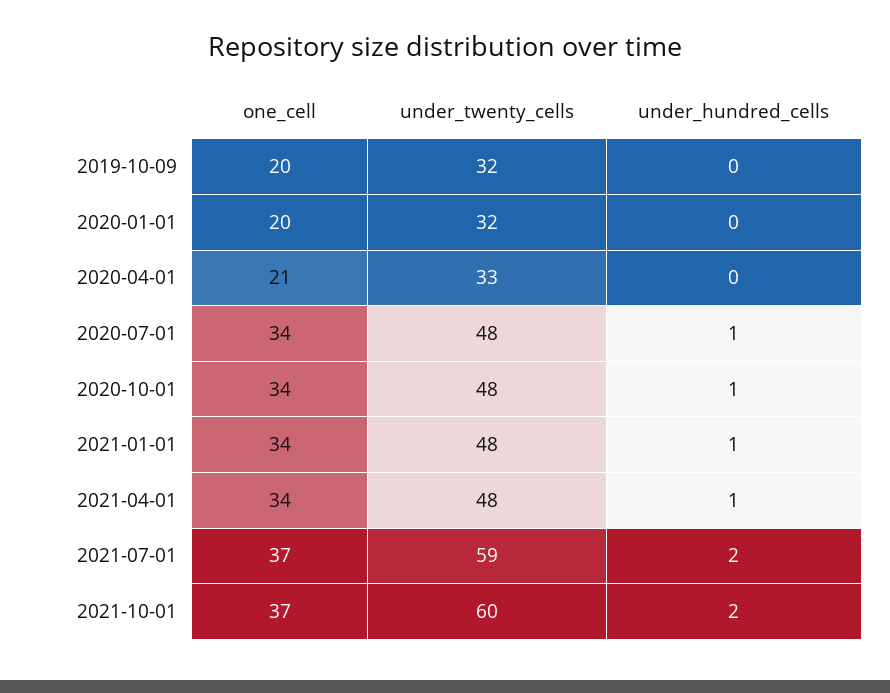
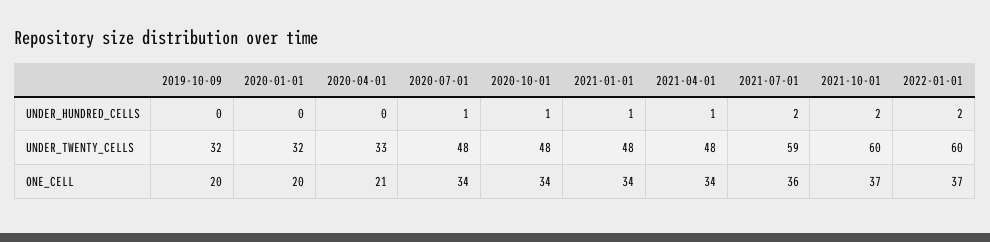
one_cell, 2021-07-01: 37 -> 36
under_hundred_cells, 2022-01-01: none -> 2
under_twenty_cells, 2022-01-01: none -> 60
one_cell, 2022-01-01: none -> 37

